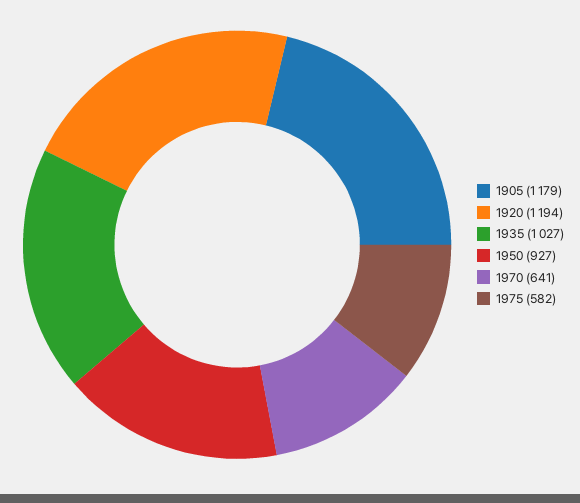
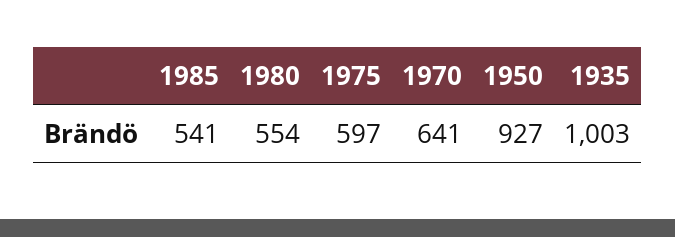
1905: 1179 -> none
1920: 1194 -> none
1935: 1027 -> 1003
1975: 582 -> 597
1985: none -> 541
1980: none -> 554

